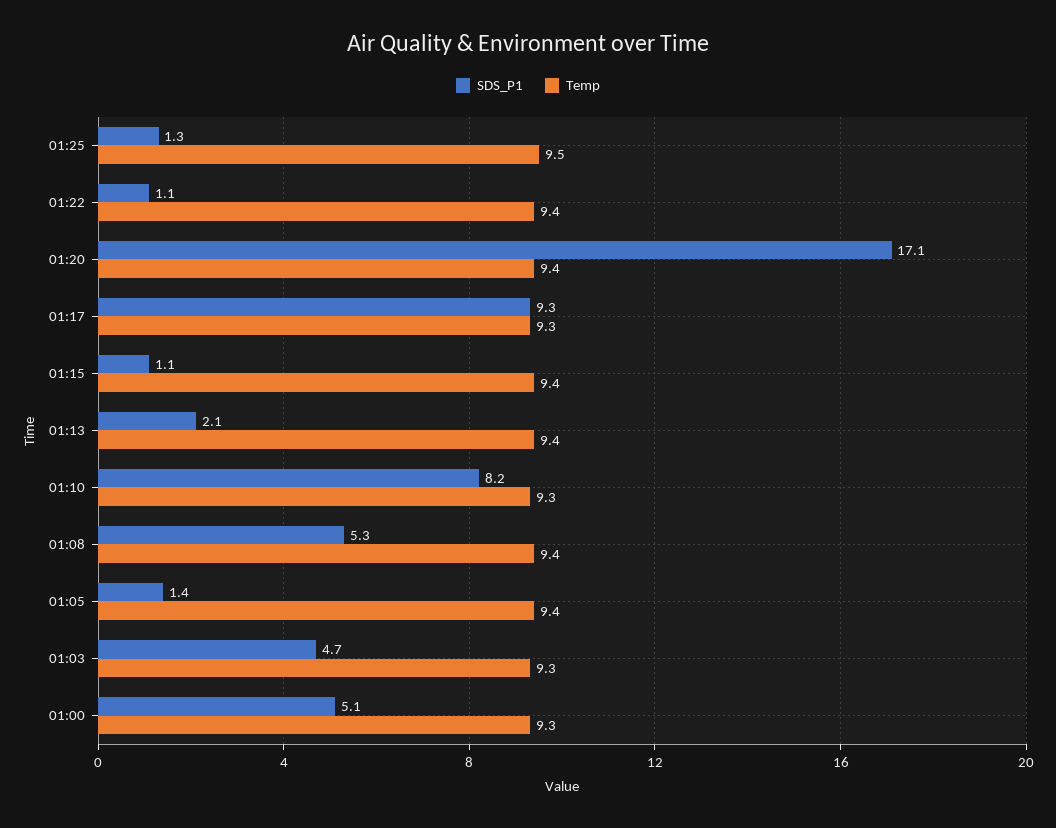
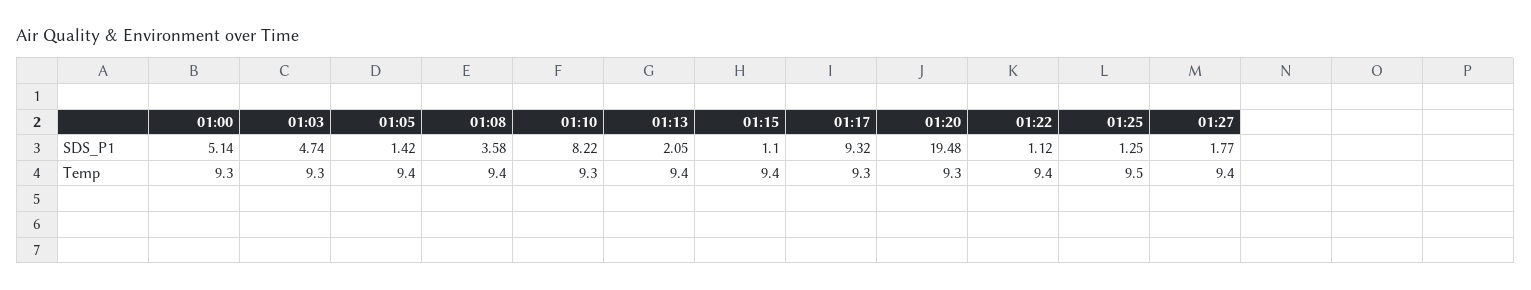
SDS_P1, 01:20: 17.1 -> 19.48
Temp, 01:20: 9.4 -> 9.3
SDS_P1, 01:08: 5.3 -> 3.58
SDS_P1, 01:27: none -> 1.77
Temp, 01:27: none -> 9.4

